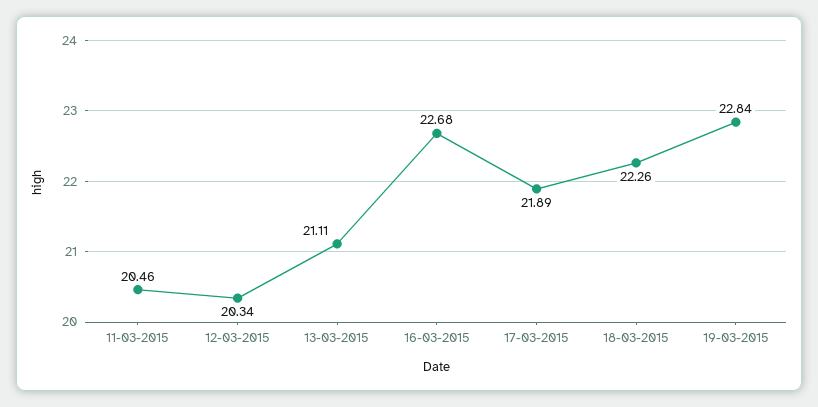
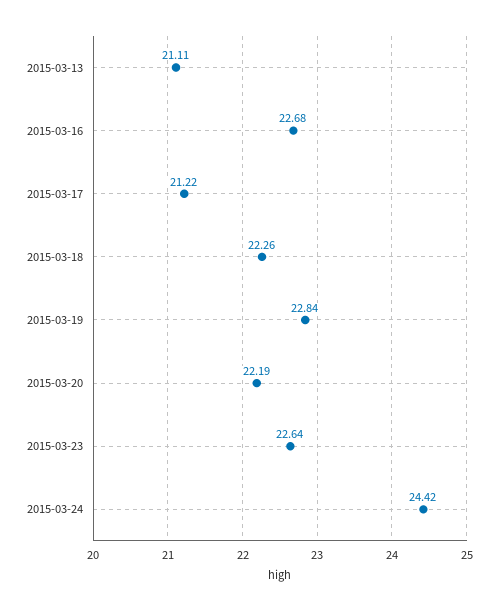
11-03-2015: 20.46 -> none
12-03-2015: 20.34 -> none
17-03-2015: 21.89 -> 21.22
2015-03-20: none -> 22.19
2015-03-23: none -> 22.64
2015-03-24: none -> 24.42

